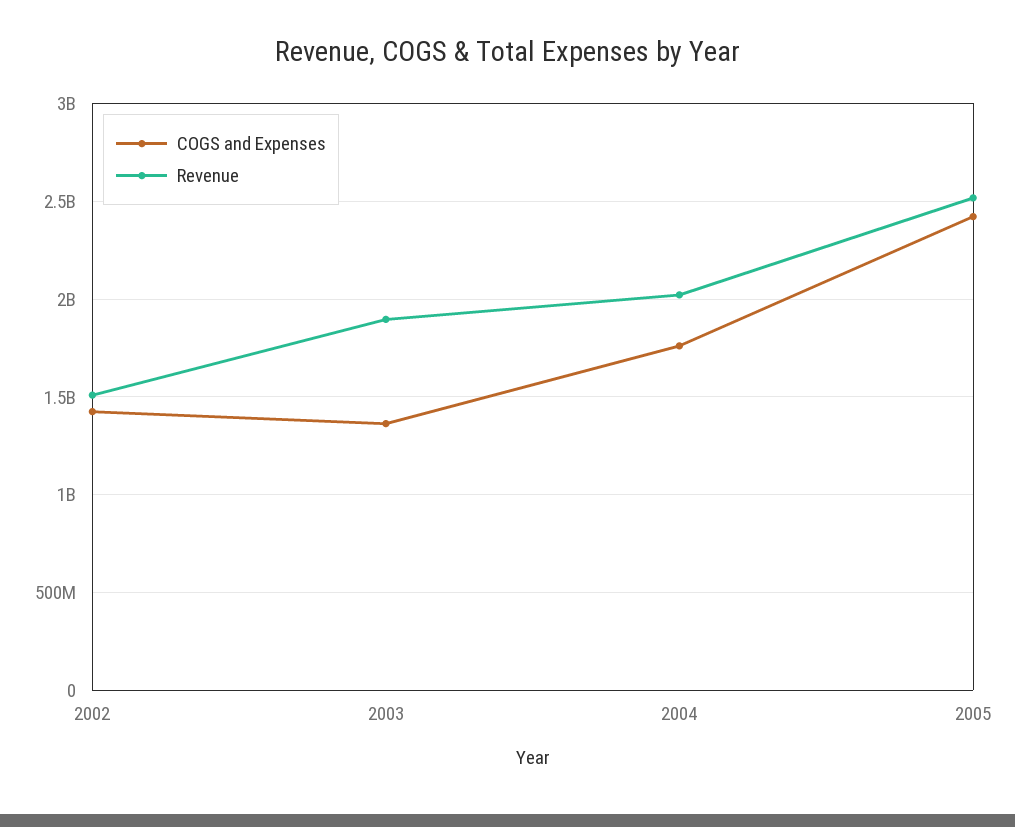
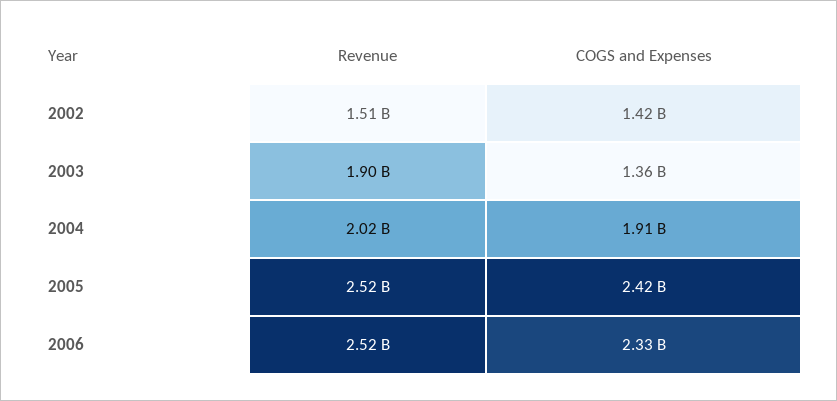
COGS and Expenses, 2004: 1750000000 -> 1910000000
Revenue, 2006: none -> 2520000000
COGS and Expenses, 2006: none -> 2330000000

